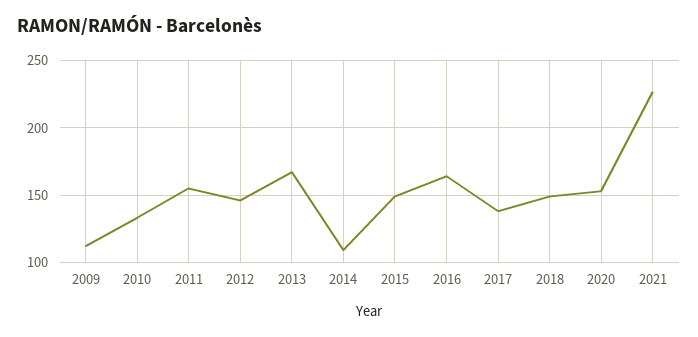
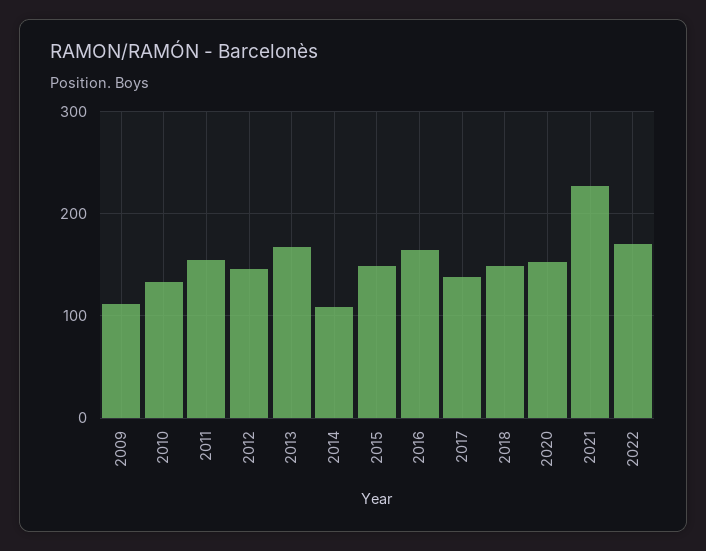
2022: none -> 170

